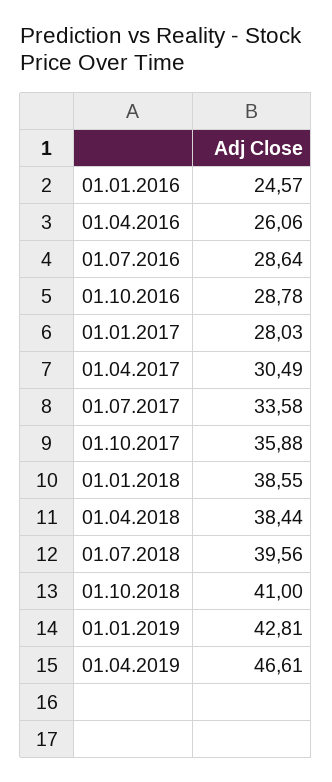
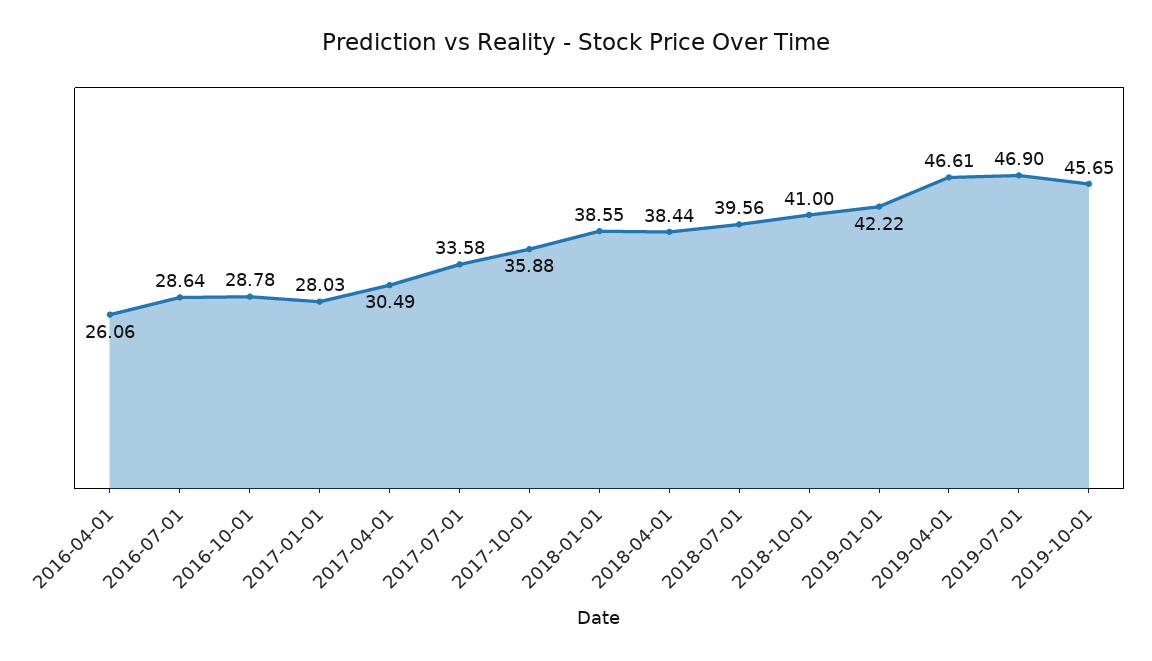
01.01.2016: 24.57 -> none
01.01.2019: 42.81 -> 42.22
2019-07-01: none -> 46.9
2019-10-01: none -> 45.65

